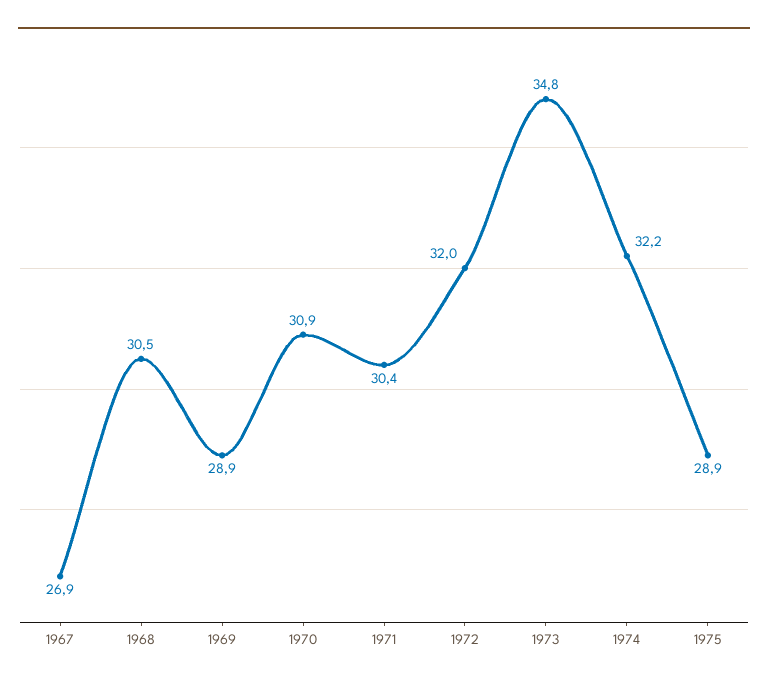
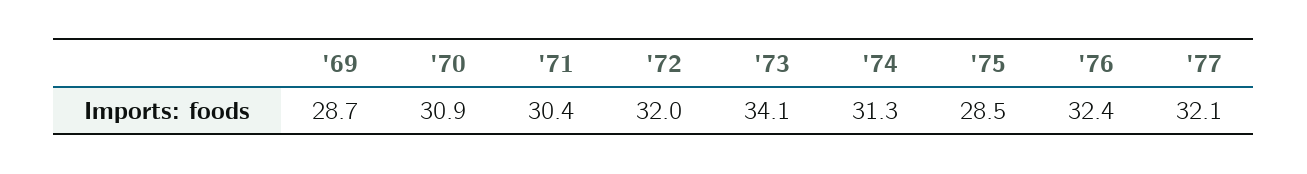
1967: 26.9 -> none
1968: 30.5 -> none
1969: 28.9 -> 28.7
1973: 34.8 -> 34.1
1974: 32.2 -> 31.3
1975: 28.9 -> 28.5
'76: none -> 32.4
'77: none -> 32.1

